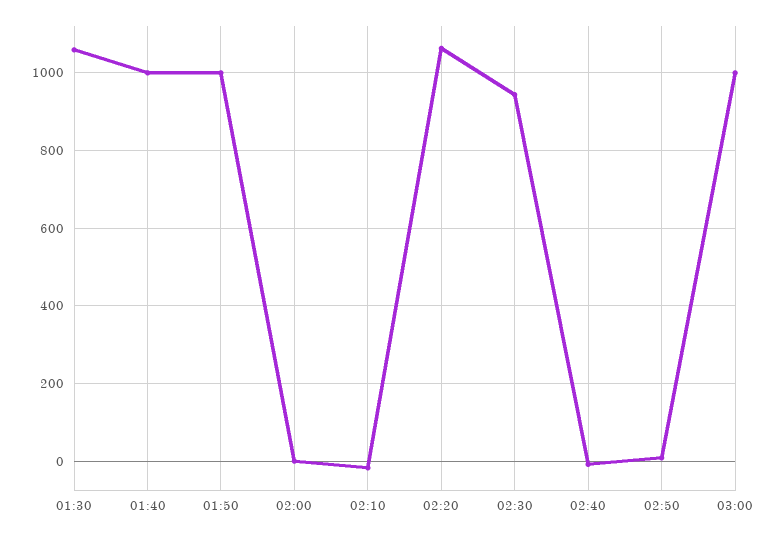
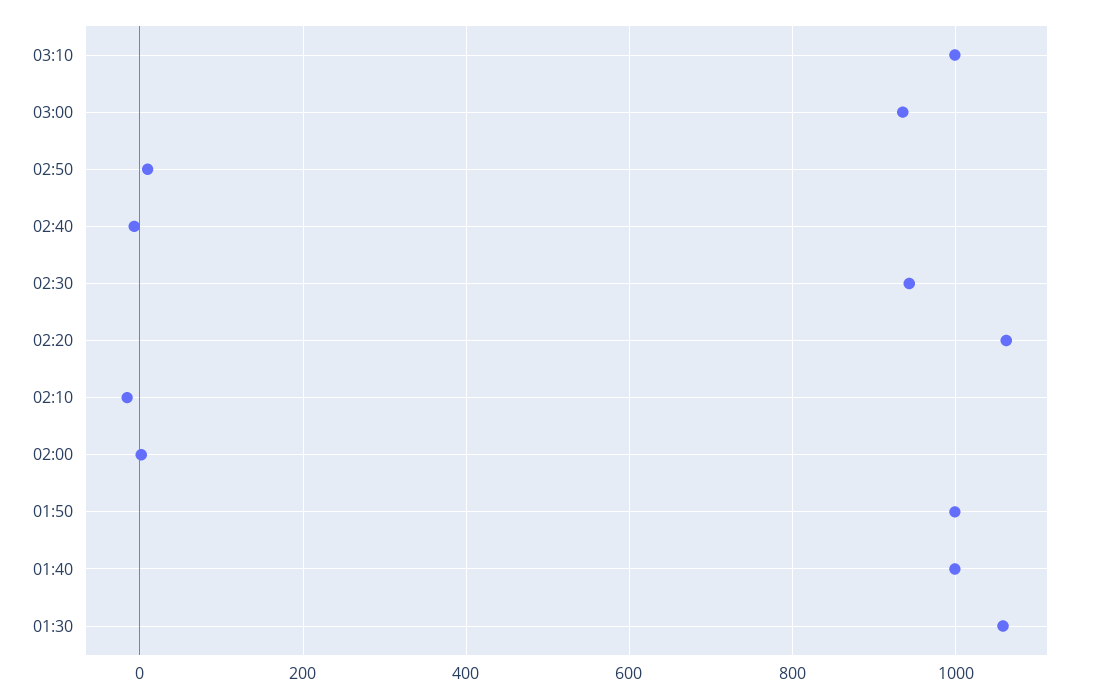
03:00: 1000 -> 940
03:10: none -> 1000

